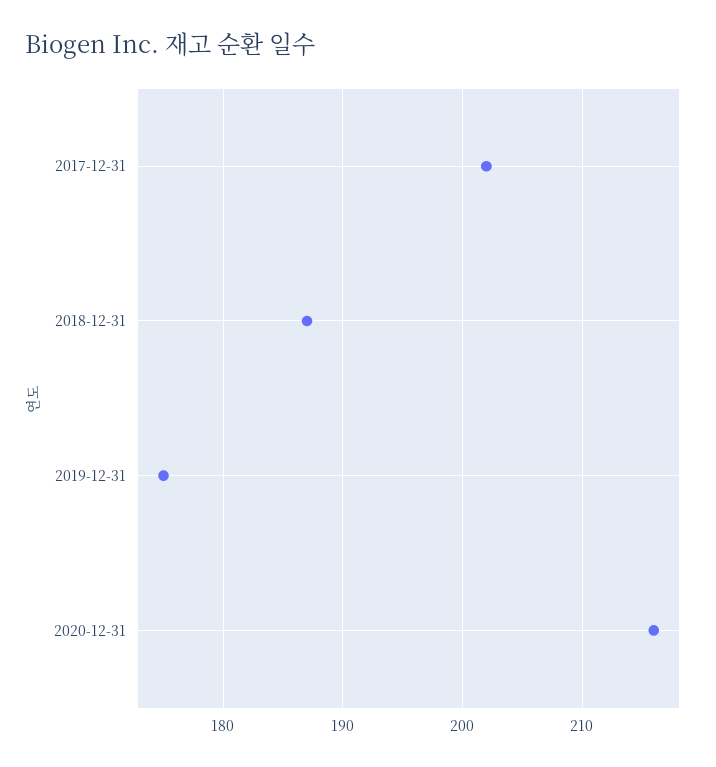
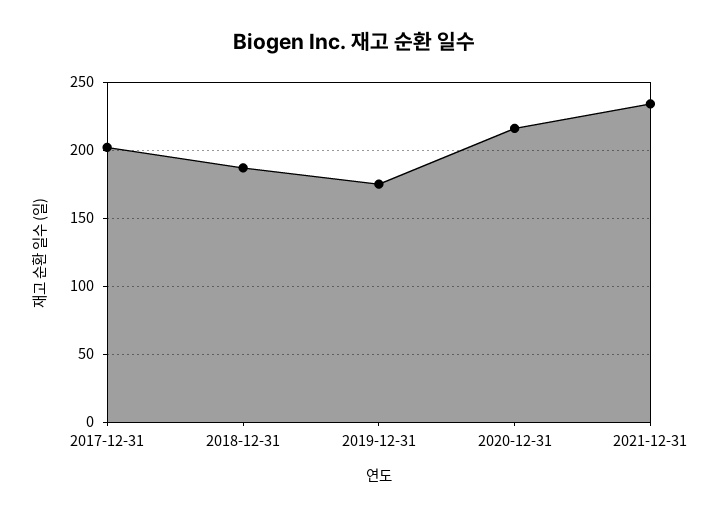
2021-12-31: none -> 235

